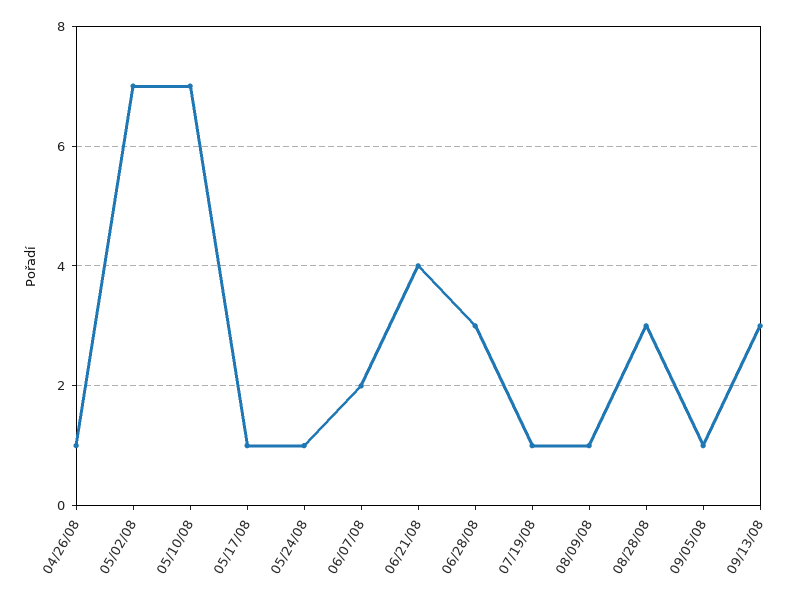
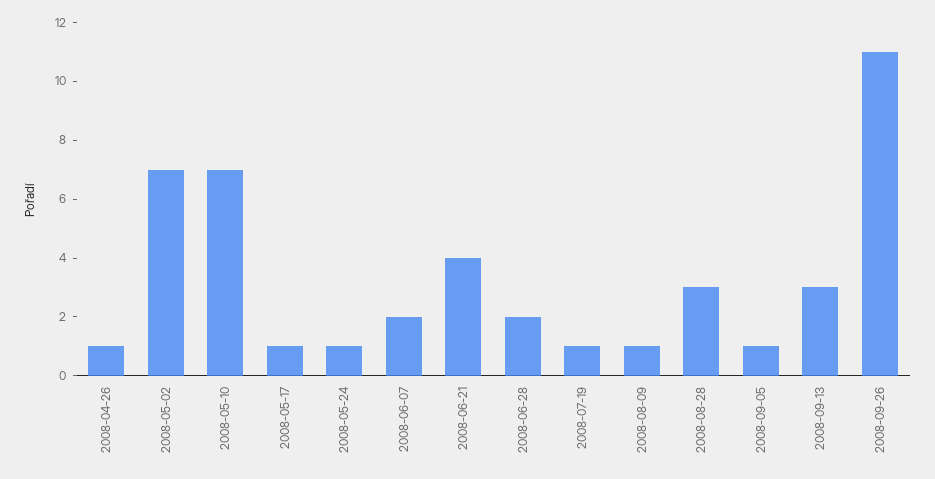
06/28/08: 3 -> 2
2008-09-26: none -> 11

